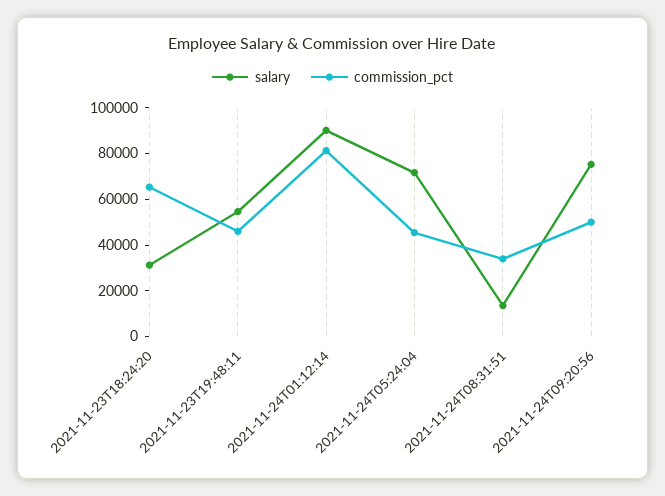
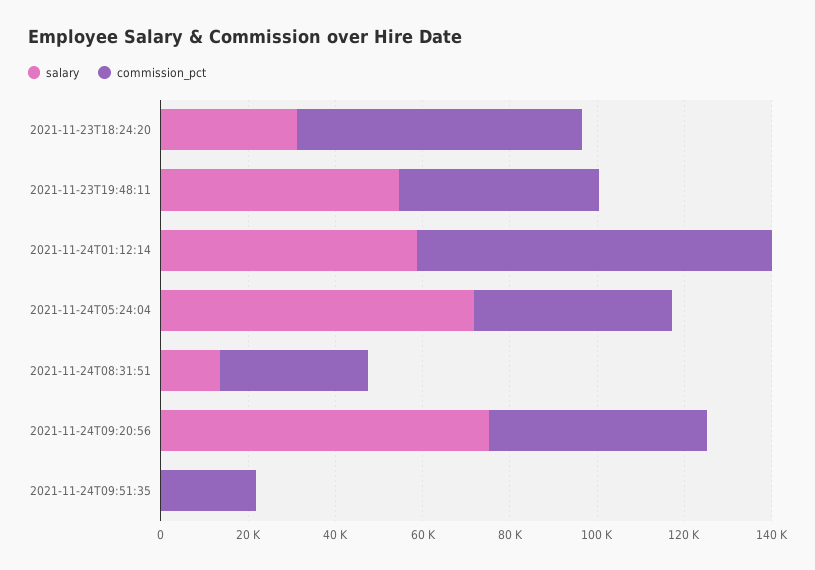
salary, 2021-11-24T01:12:14: 90000 -> 60000
salary, 2021-11-24T09:51:35: none -> 0
commission_pct, 2021-11-24T09:51:35: none -> 20000

